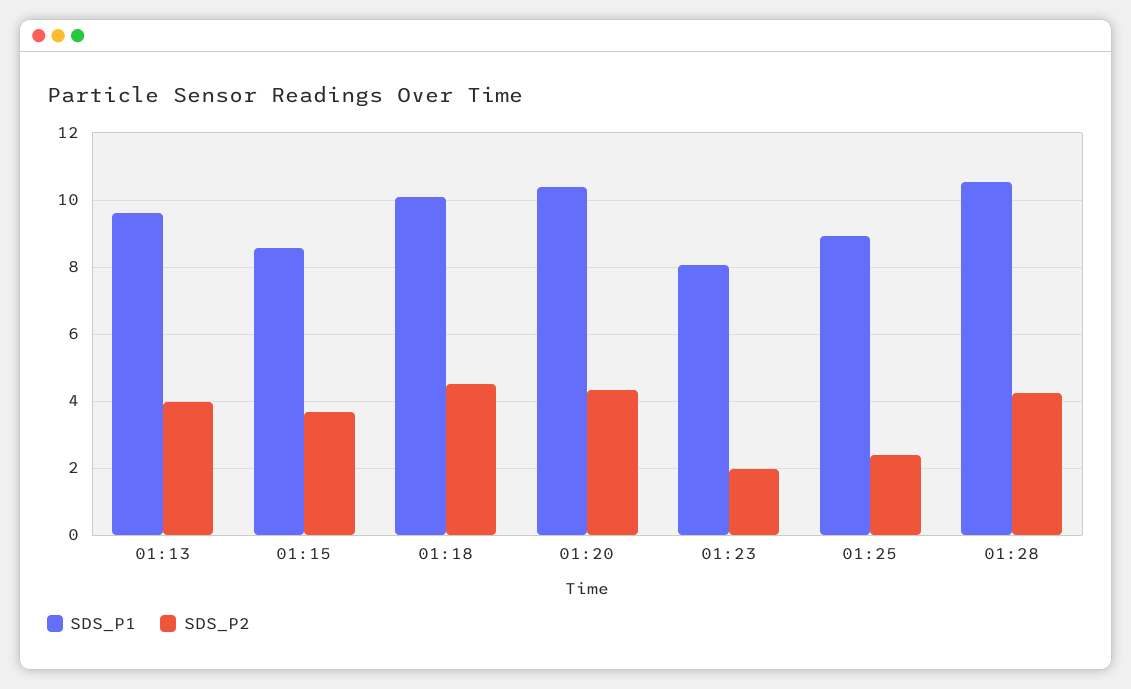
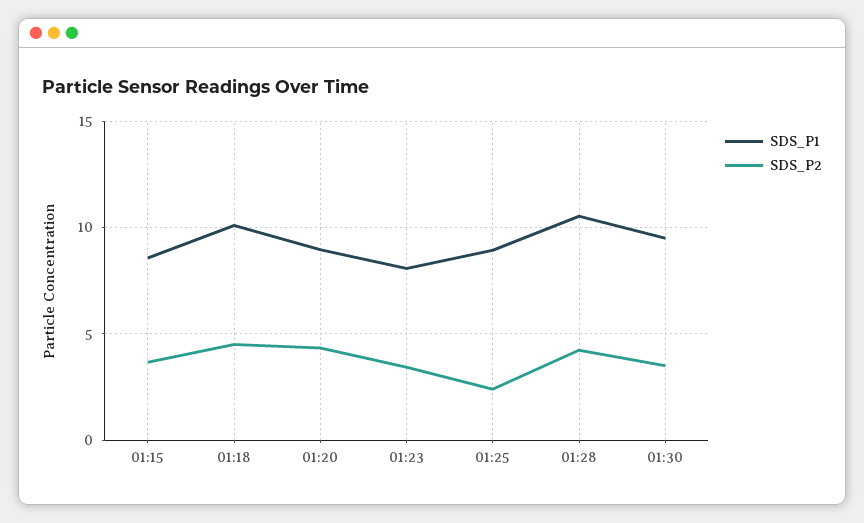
SDS_P1, 01:13: 9.6 -> none
SDS_P2, 01:13: 4 -> none
SDS_P1, 01:20: 10.4 -> 9
SDS_P2, 01:23: 2 -> 3.5
SDS_P1, 01:30: none -> 9.5
SDS_P2, 01:30: none -> 3.5

